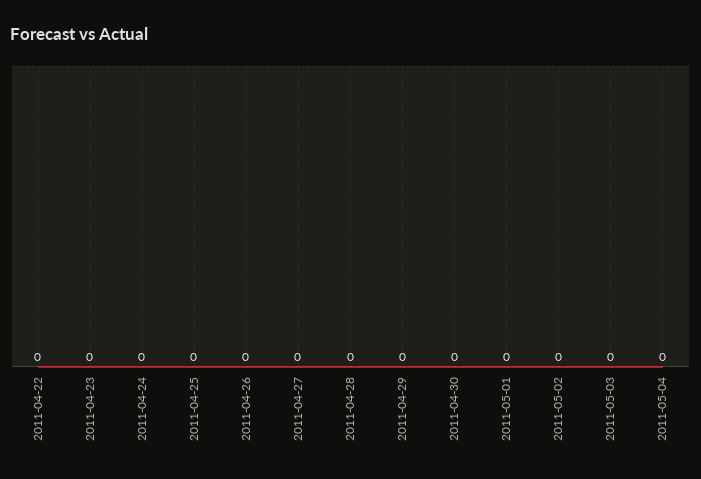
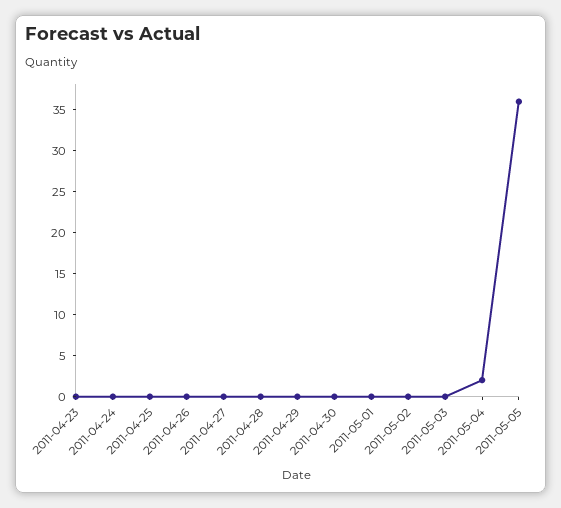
2011-04-22: 0 -> none
2011-05-04: 0 -> 2
2011-05-05: none -> 36

